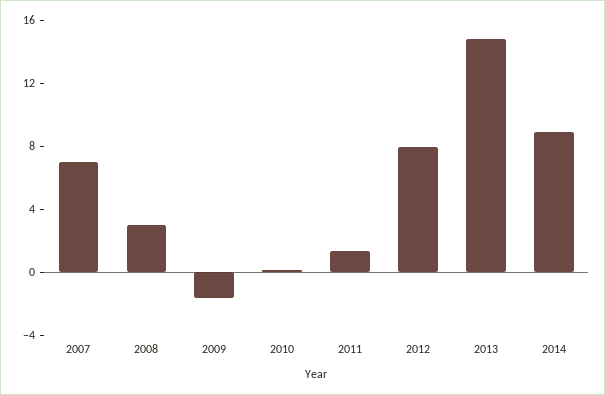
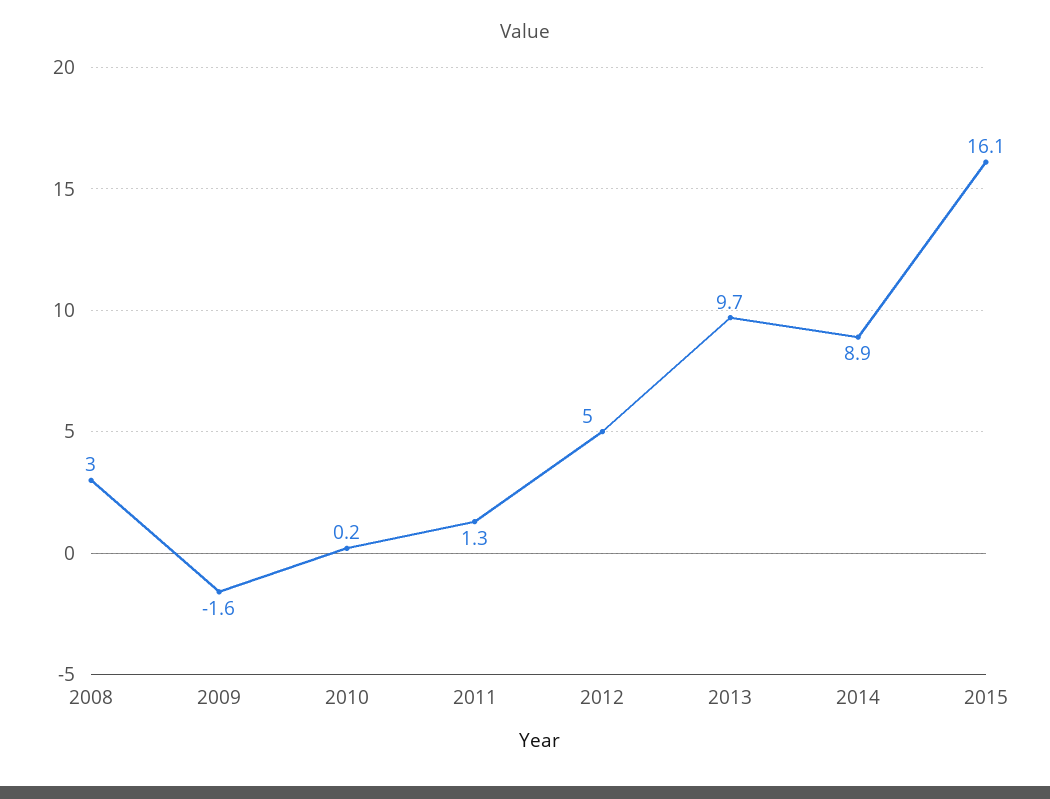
2007: 7 -> none
2012: 8 -> 5
2013: 15 -> 9.7
2015: none -> 16.1

